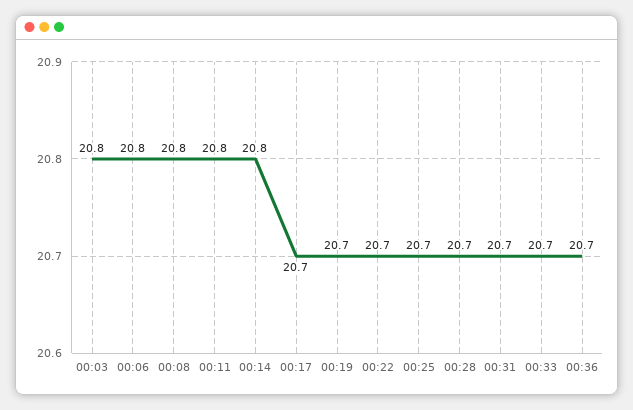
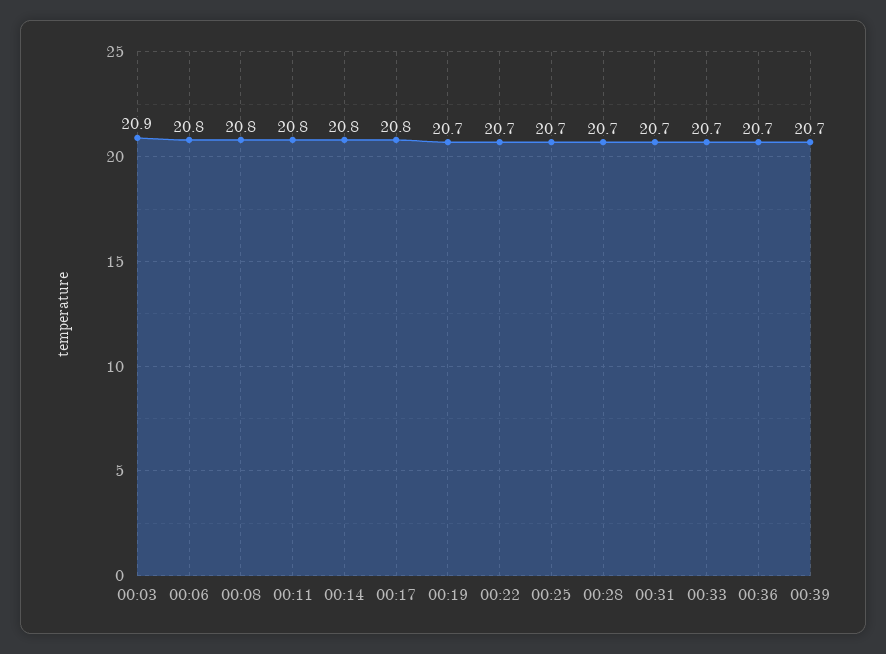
00:03: 20.8 -> 20.9
00:17: 20.7 -> 20.8
00:39: none -> 20.7

